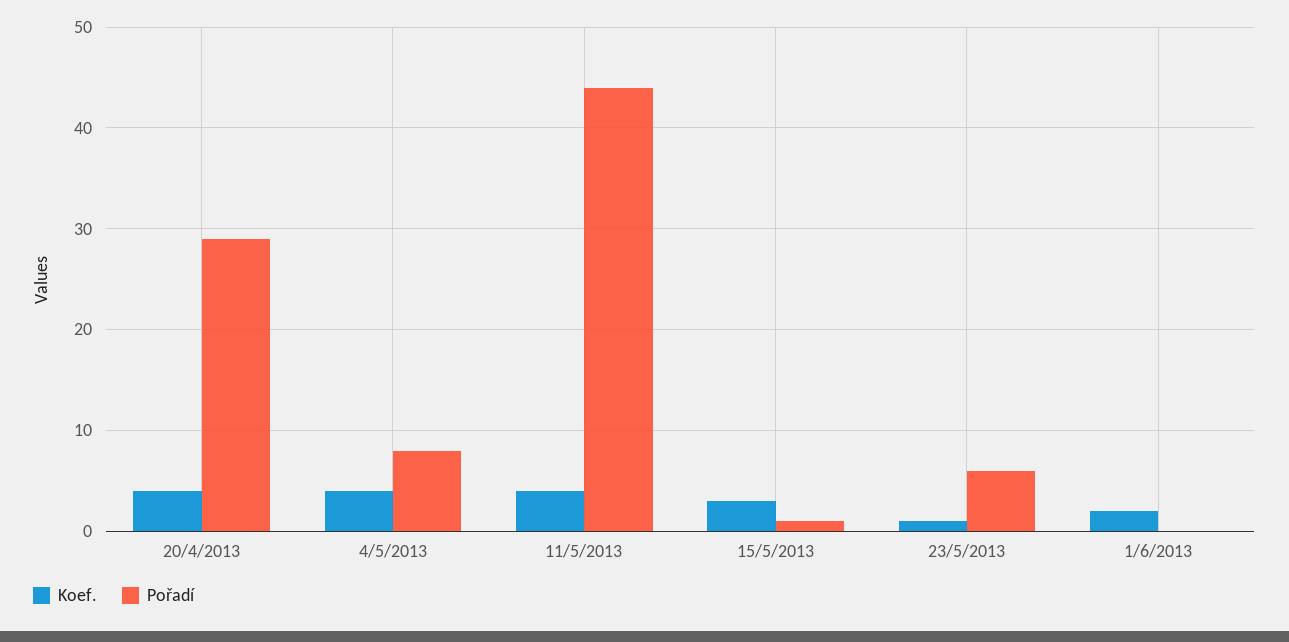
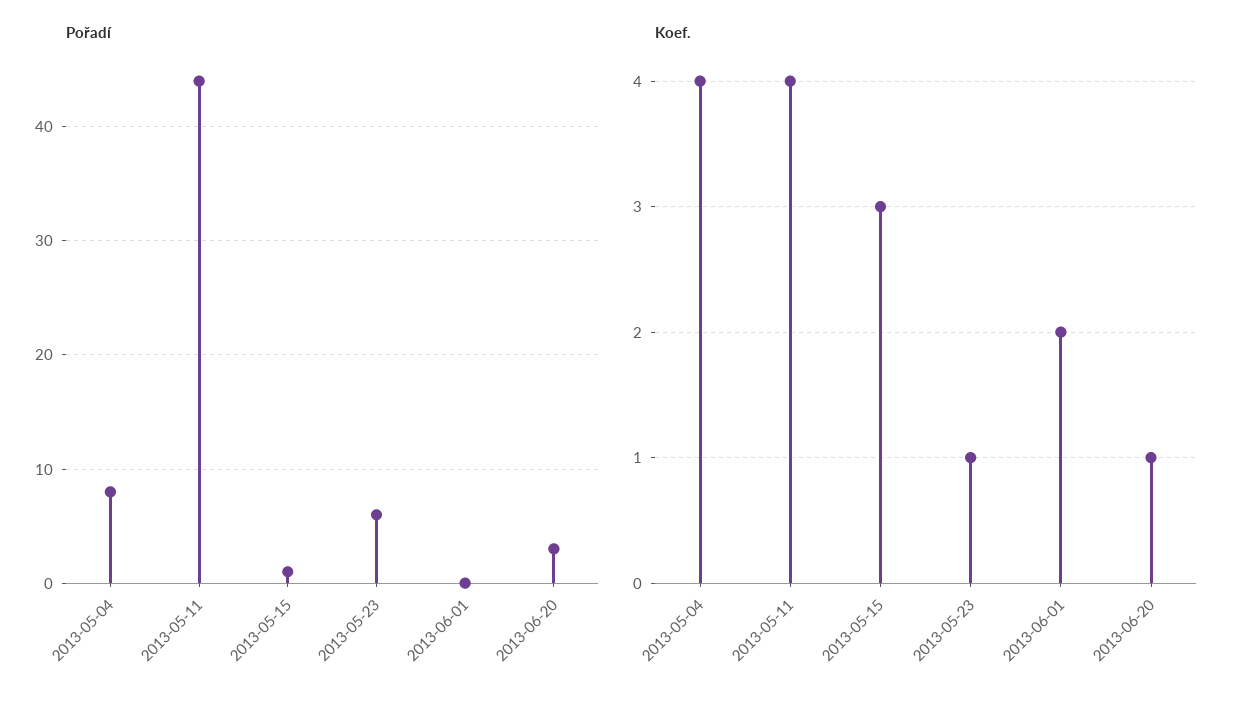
Koef., 20/4/2013: 4 -> none
Pořadí, 20/4/2013: 29 -> none
Pořadí, 2013-06-20: none -> 3
Koef., 2013-06-20: none -> 1

